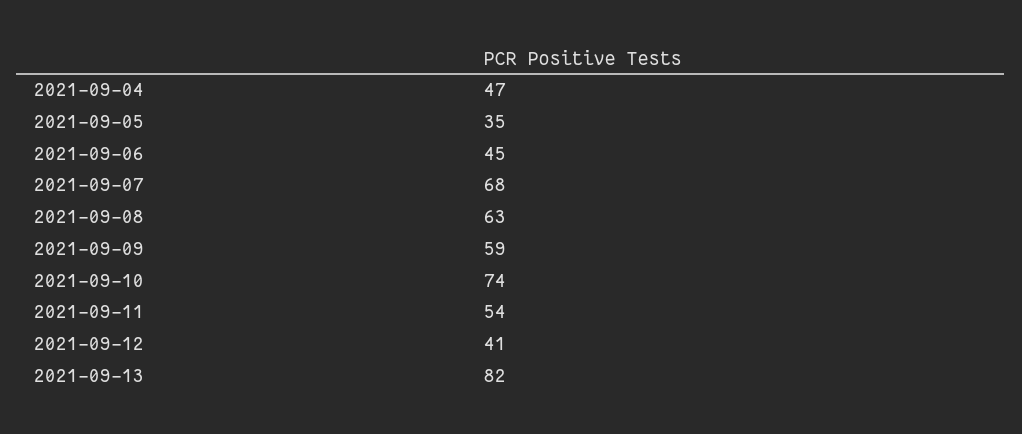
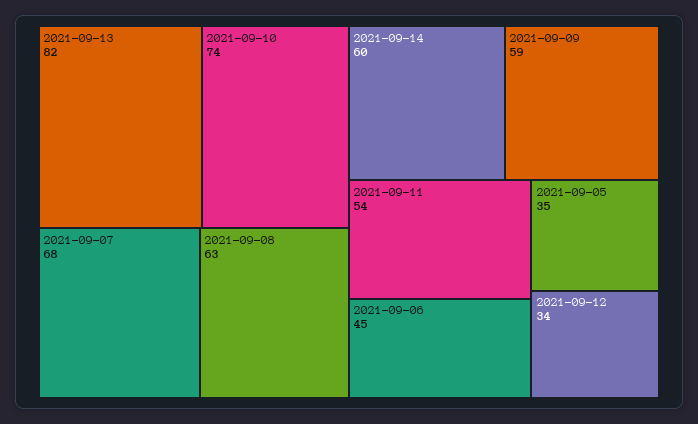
2021-09-04: 47 -> none
2021-09-12: 41 -> 34
2021-09-14: none -> 60

